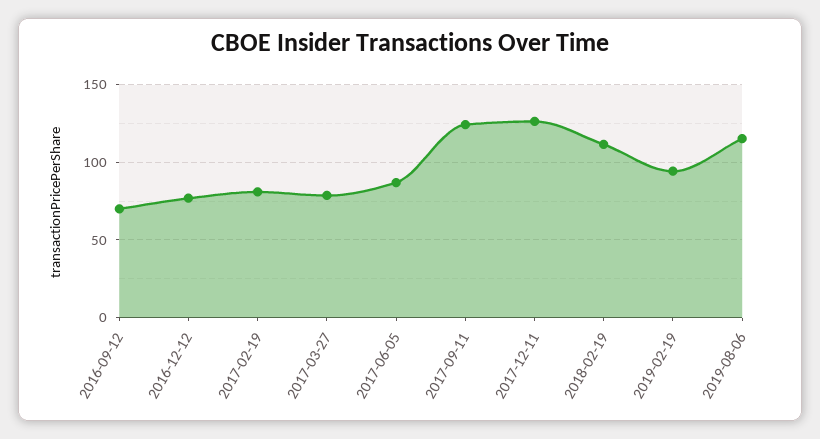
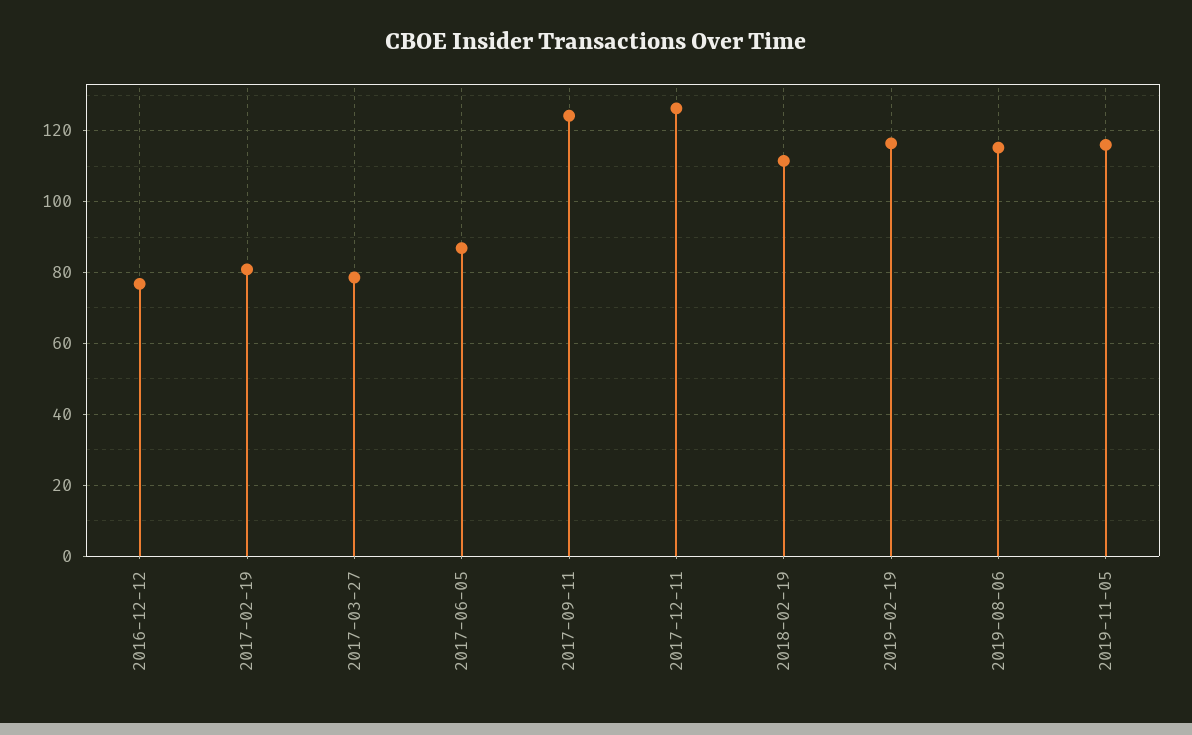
2016-09-12: 70 -> none
2019-02-19: 95 -> 116
2019-11-05: none -> 116

